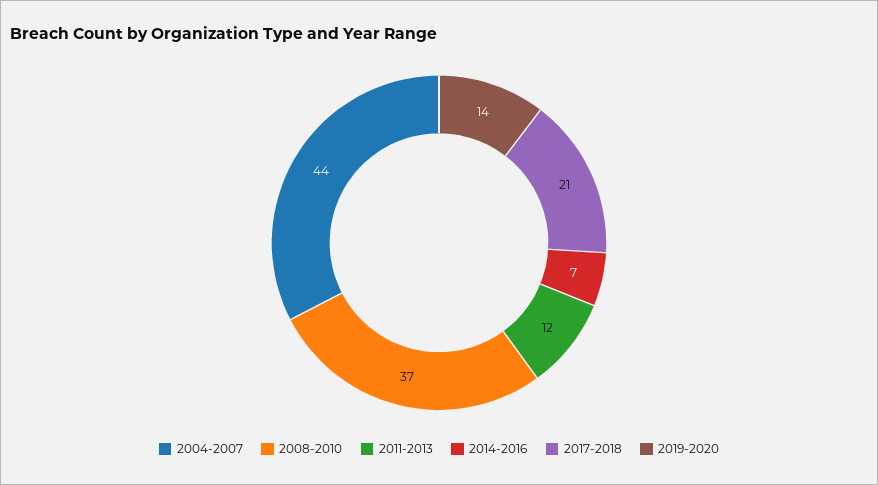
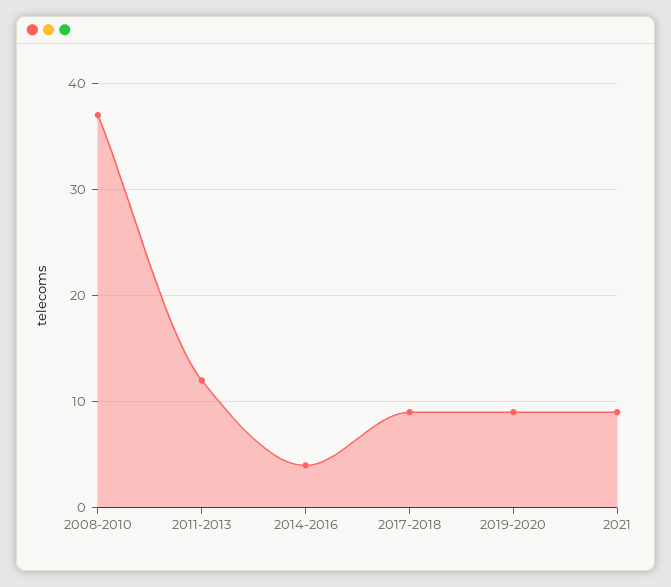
2004-2007: 44 -> none
2014-2016: 7 -> 4
2017-2018: 21 -> 9
2019-2020: 14 -> 9
2021: none -> 9

